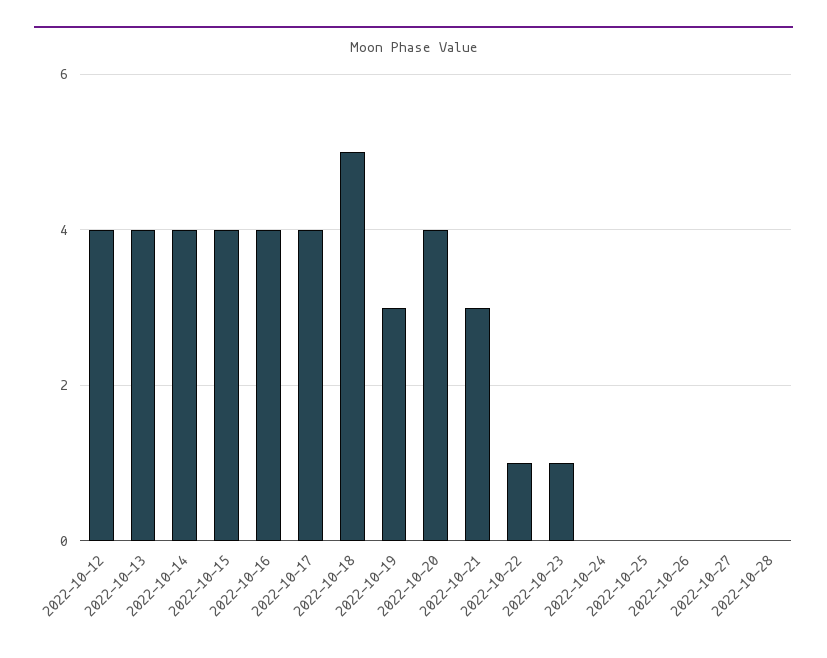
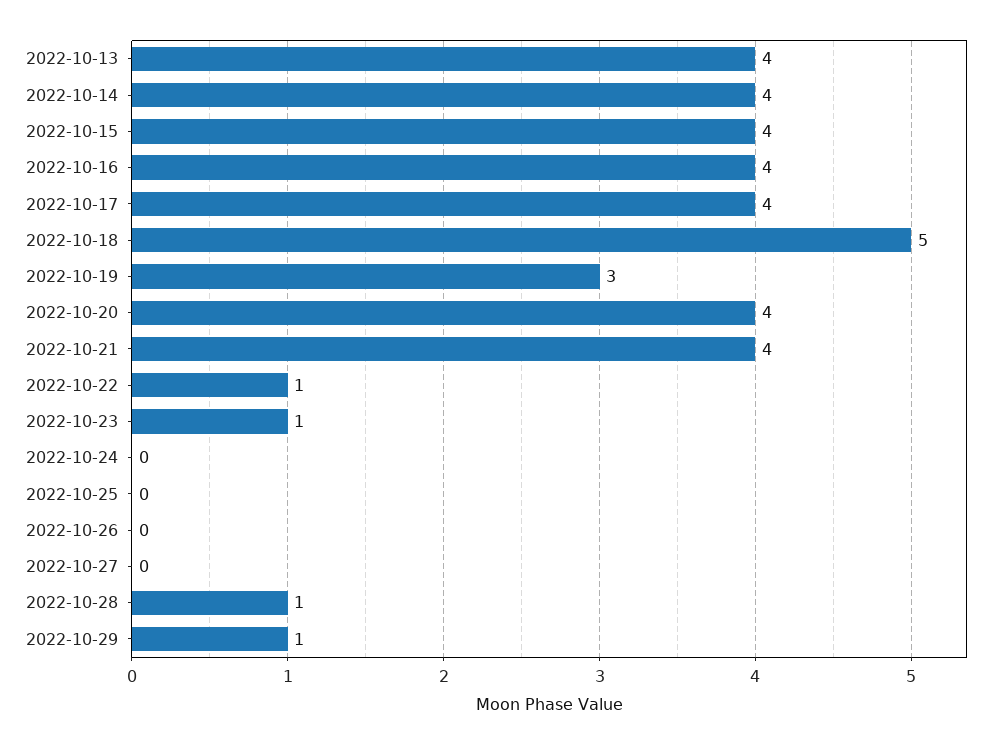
2022-10-12: 4 -> none
2022-10-21: 3 -> 4
2022-10-28: 0 -> 1
2022-10-29: none -> 1

